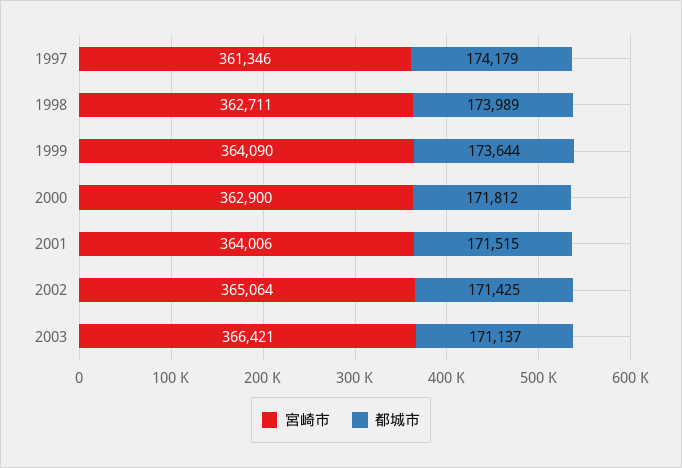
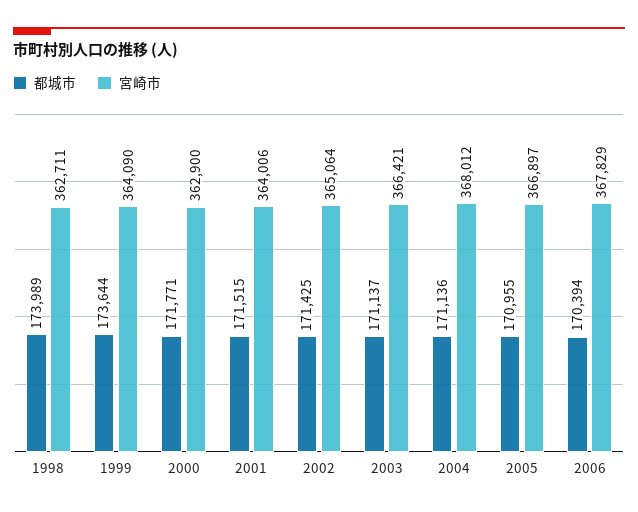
宮崎市, 1997: 361346 -> none
都城市, 1997: 174179 -> none
都城市, 2000: 171812 -> 171771
都城市, 2004: none -> 171136
宮崎市, 2004: none -> 368012
都城市, 2005: none -> 170955
宮崎市, 2005: none -> 366897
都城市, 2006: none -> 170394
宮崎市, 2006: none -> 367829

